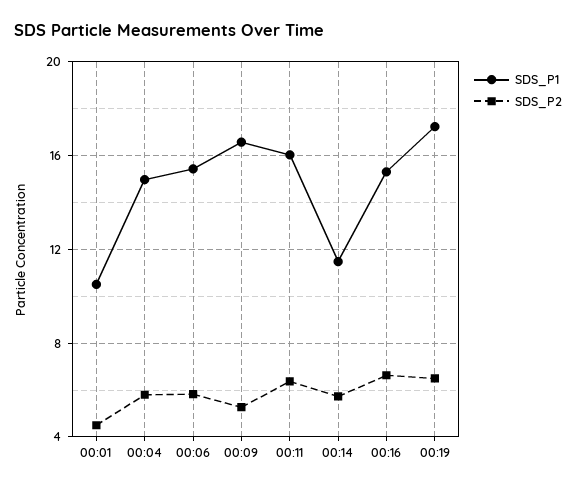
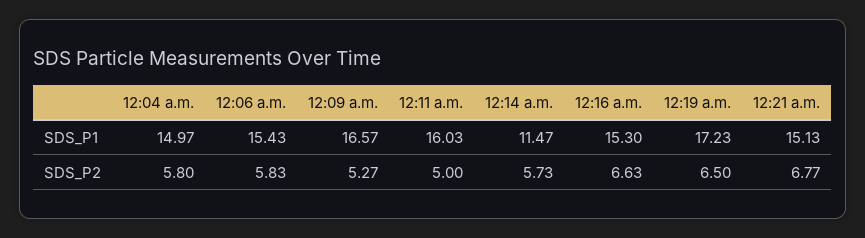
SDS_P1, 00:01: 10.5 -> none
SDS_P2, 00:01: 4.5 -> none
SDS_P2, 00:11: 6.5 -> 5
SDS_P1, 12:21 a.m.: none -> 15.13
SDS_P2, 12:21 a.m.: none -> 6.77

